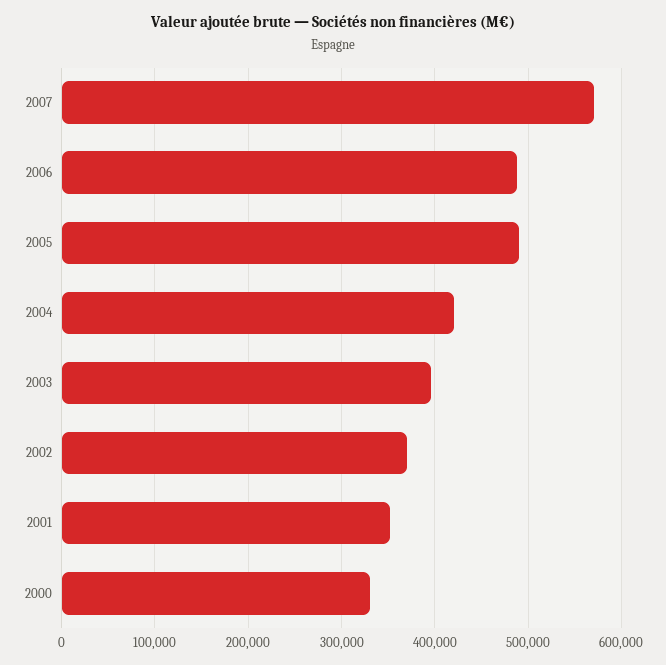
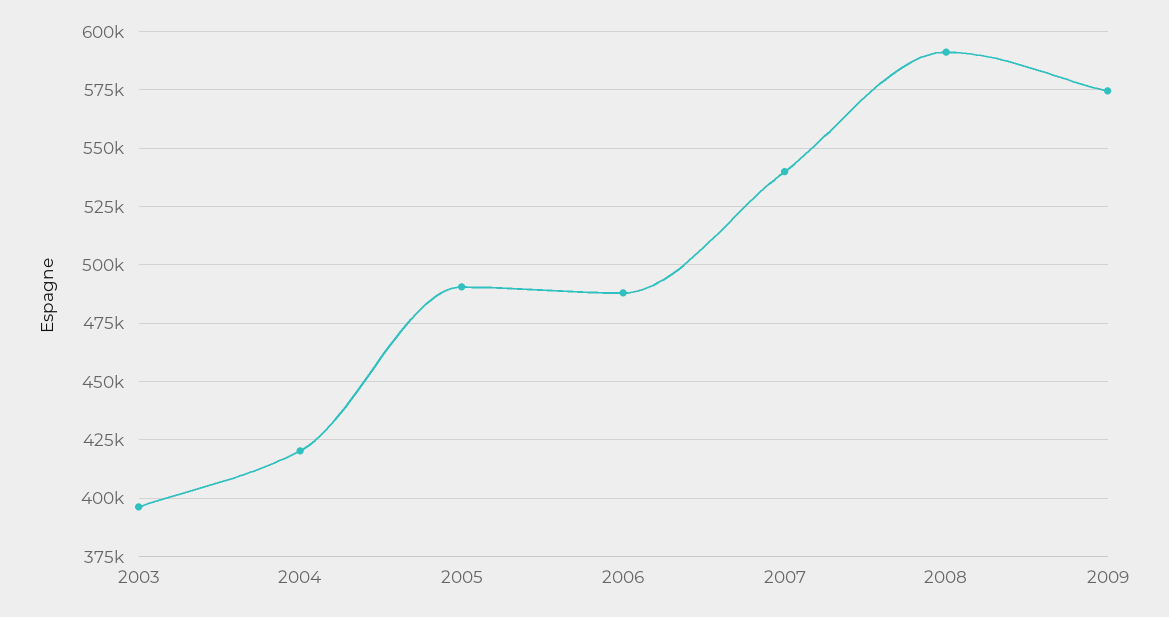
2007: 570000 -> 540000
2002: 370000 -> none
2001: 350000 -> none
2000: 330000 -> none
2008: none -> 590000
2009: none -> 575000

